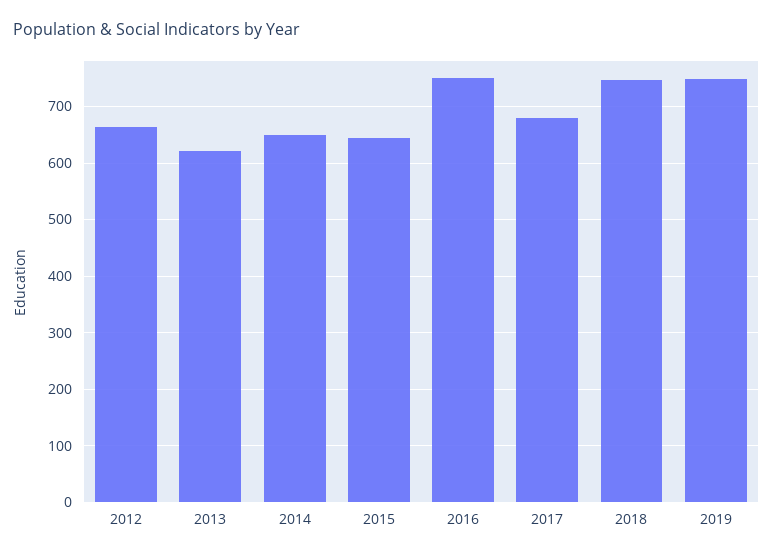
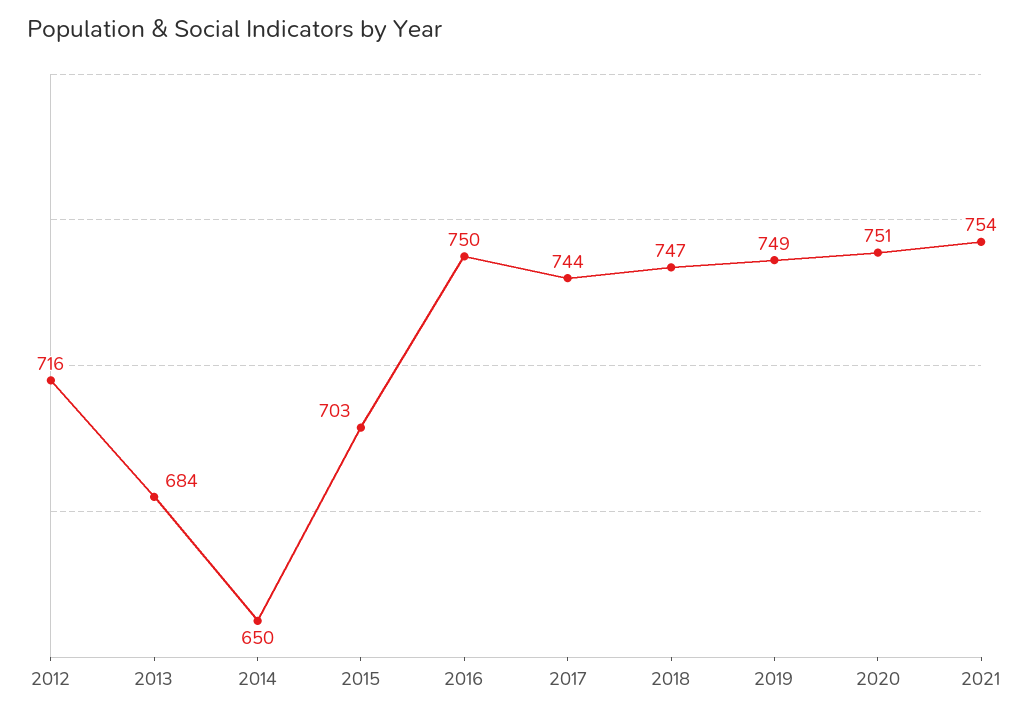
2012: 660 -> 716
2013: 620 -> 684
2015: 640 -> 703
2017: 680 -> 744
2020: none -> 751
2021: none -> 754

